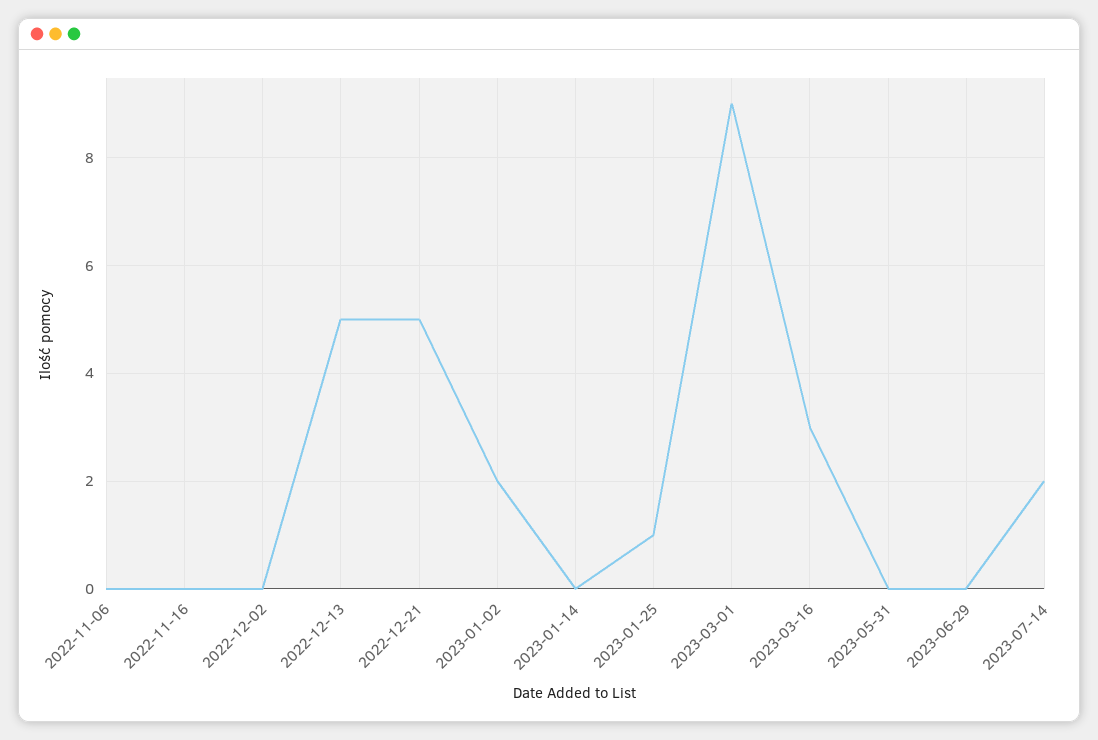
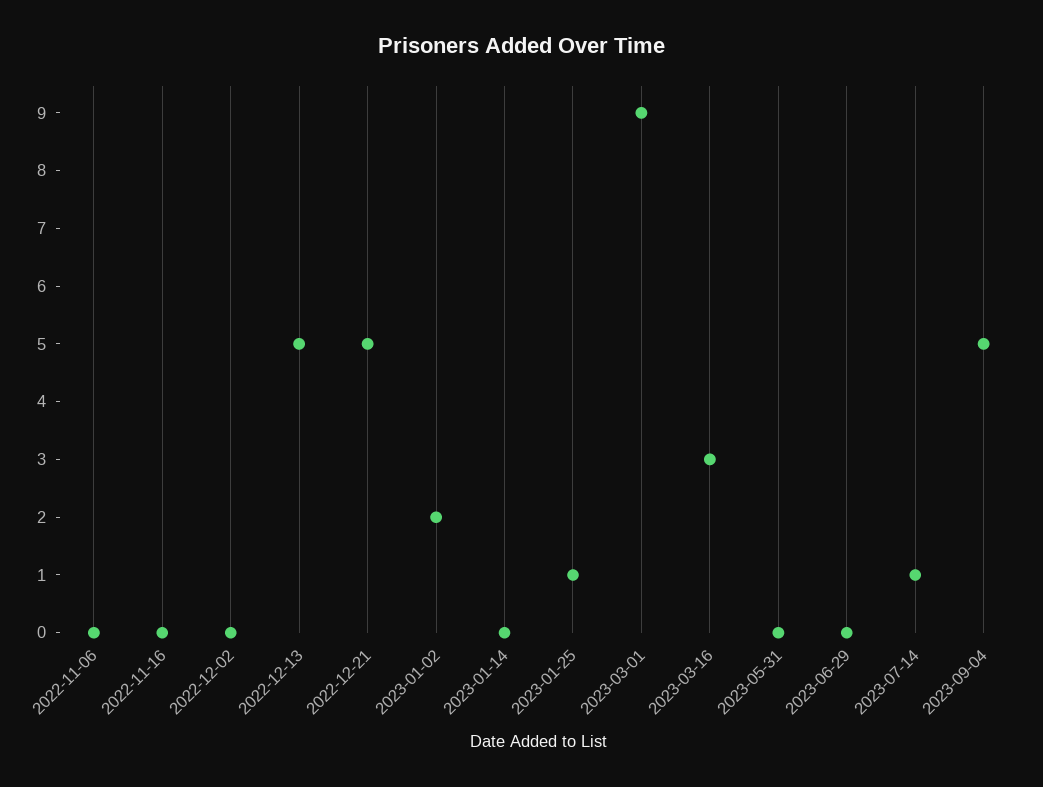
2023-07-14: 2 -> 1
2023-09-04: none -> 5

